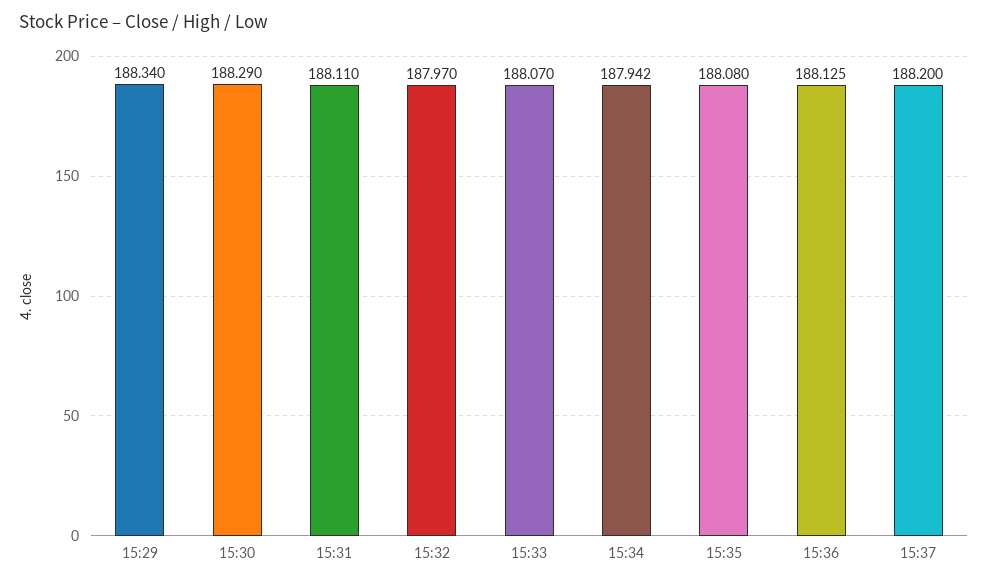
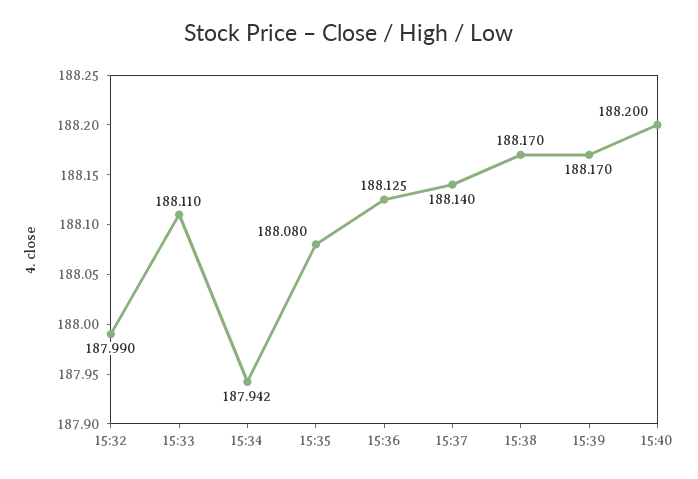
15:29: 188.34 -> none
15:30: 188.29 -> none
15:31: 188.11 -> none
15:32: 187.97 -> 187.99
15:33: 188.07 -> 188.11
15:37: 188.2 -> 188.14
15:38: none -> 188.17
15:39: none -> 188.17
15:40: none -> 188.2

